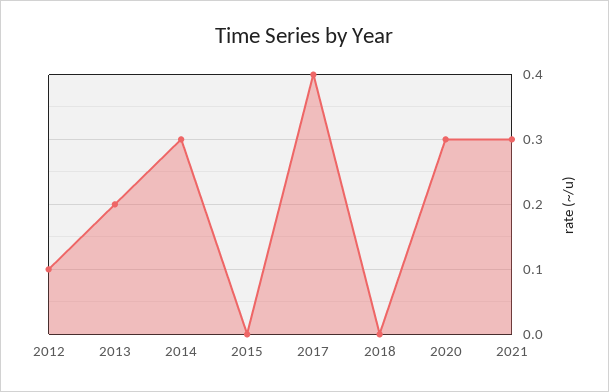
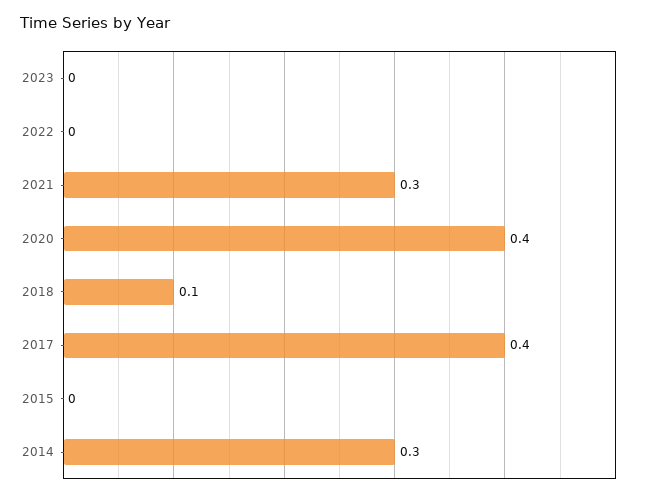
2012: 0.1 -> none
2013: 0.2 -> none
2018: 0 -> 0.1
2020: 0.3 -> 0.4
2023: none -> 0
2022: none -> 0

